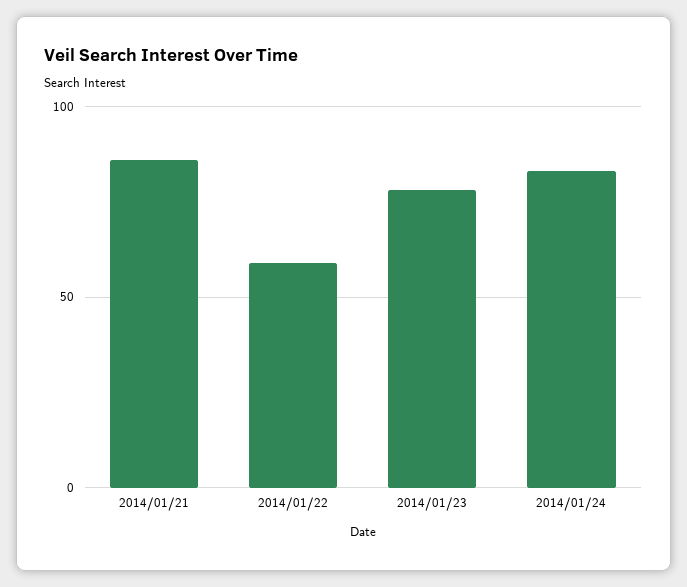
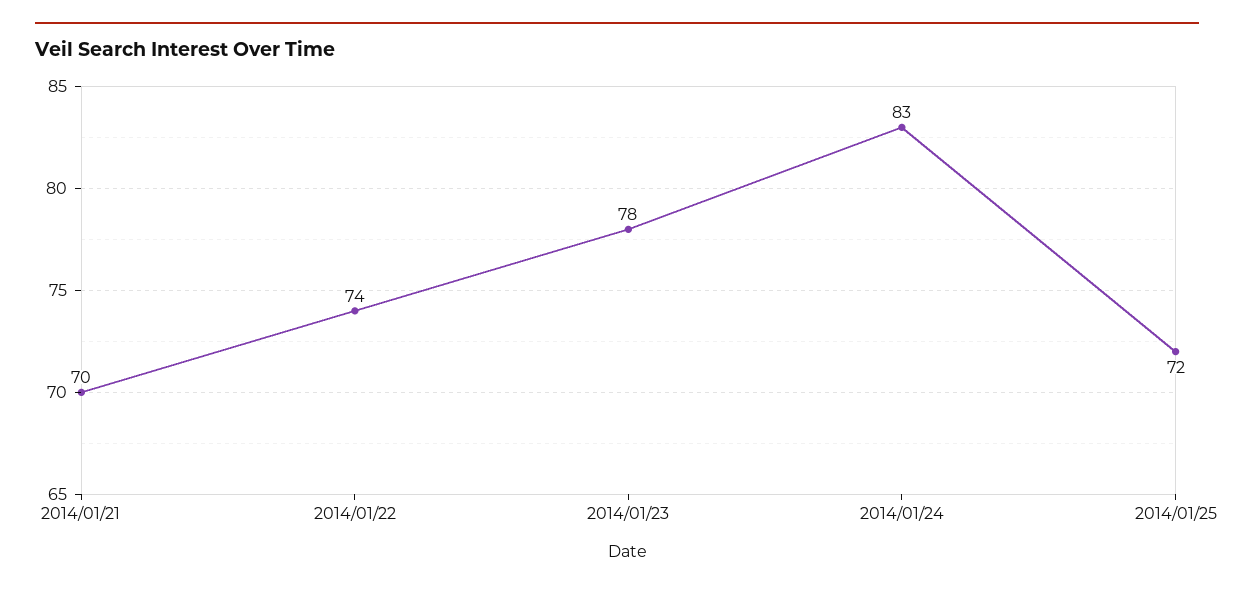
2014/01/21: 85 -> 70
2014/01/22: 60 -> 74
2014/01/25: none -> 72

